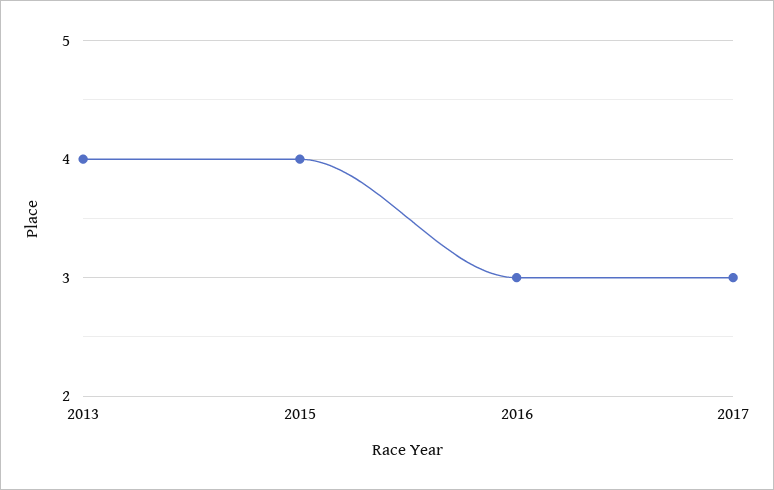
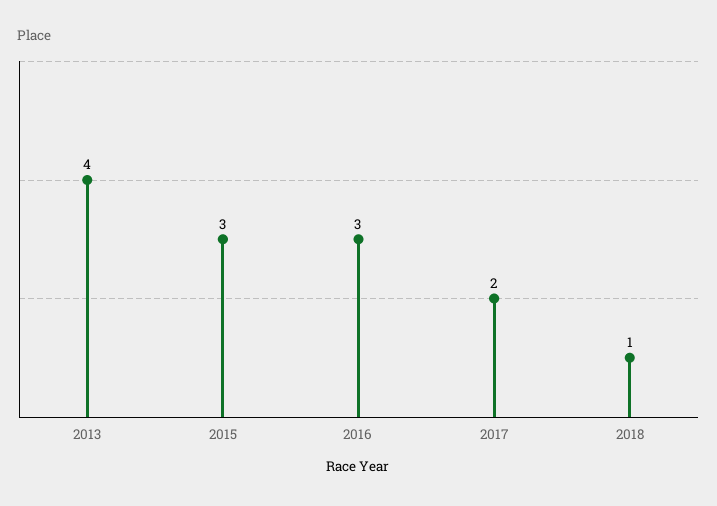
2015: 4 -> 3
2017: 3 -> 2
2018: none -> 1

